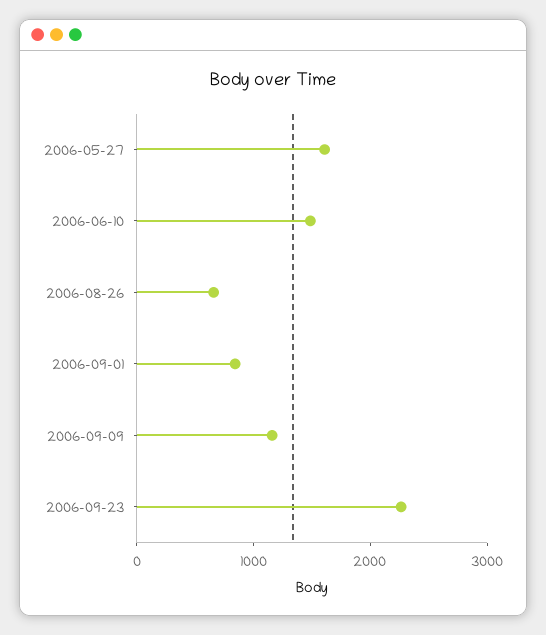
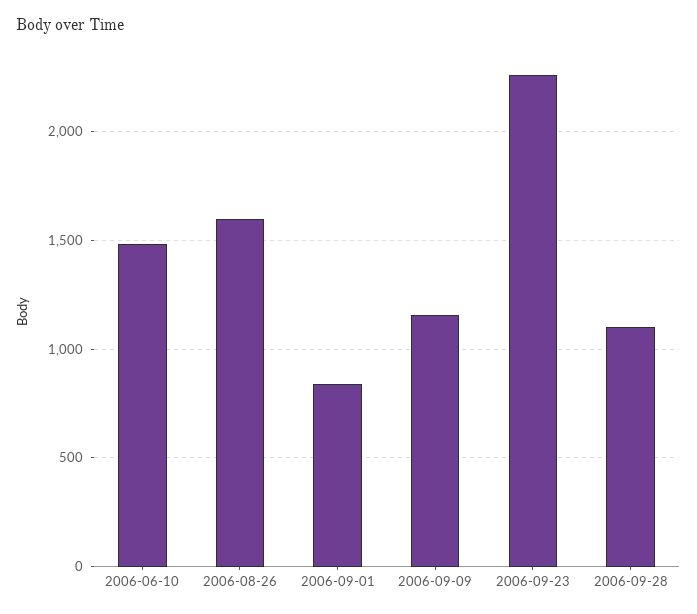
2006-05-27: 1600 -> none
2006-08-26: 600 -> 1600
2006-09-28: none -> 1100

